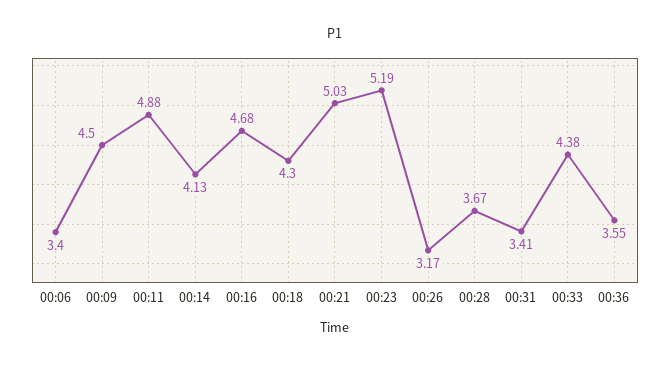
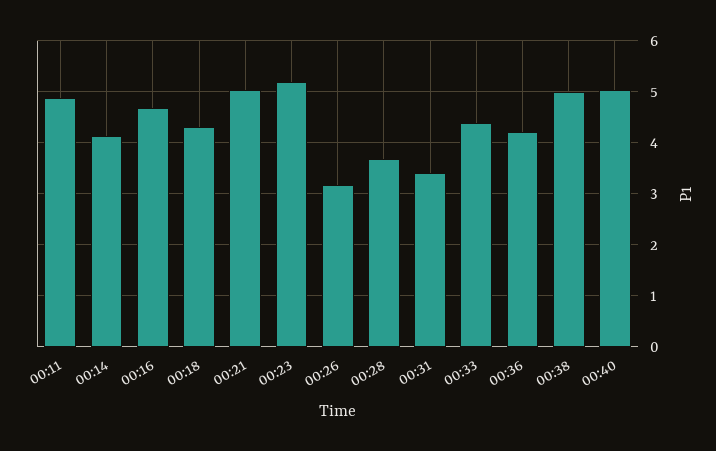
00:06: 3.4 -> none
00:09: 4.5 -> none
00:36: 3.55 -> 4.2
00:38: none -> 5
00:40: none -> 5

